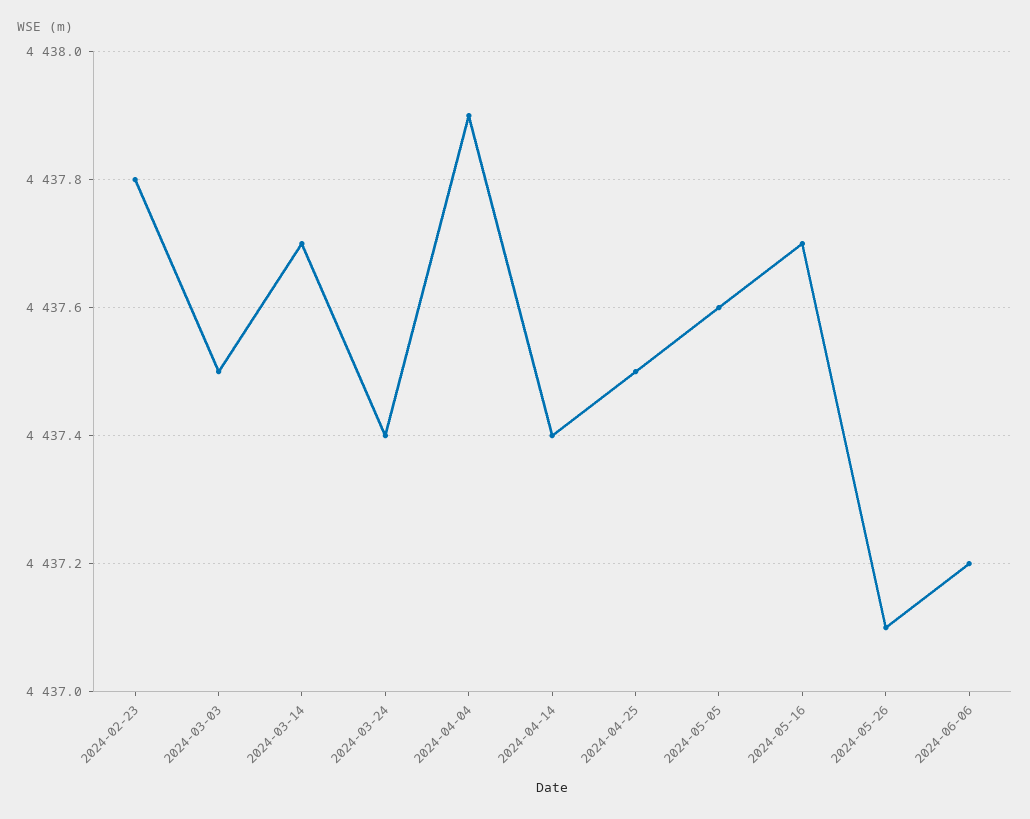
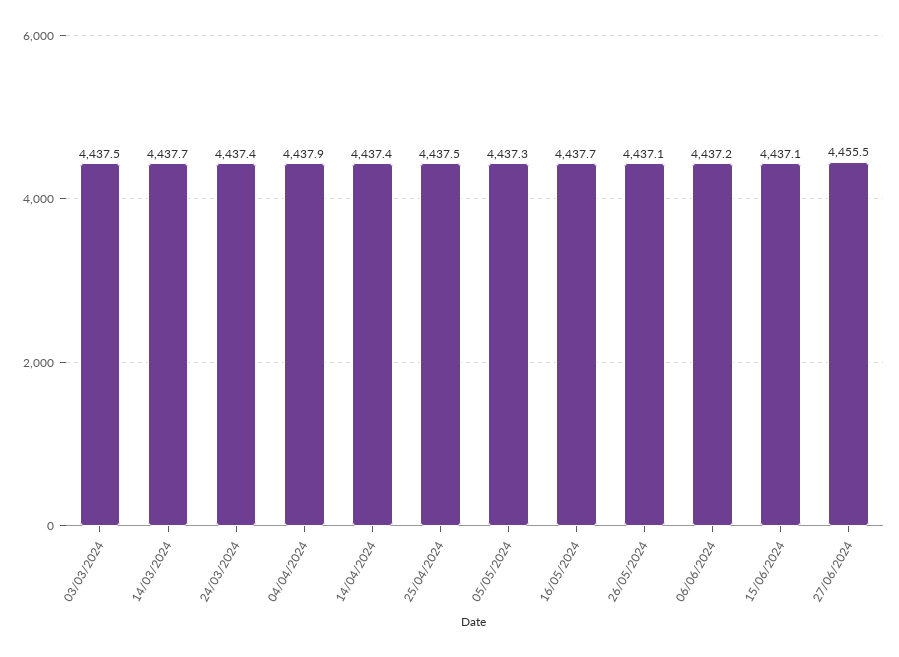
2024-02-23: 4437.8 -> none
2024-05-05: 4437.6 -> 4437.3
15/06/2024: none -> 4437.1
27/06/2024: none -> 4455.5

